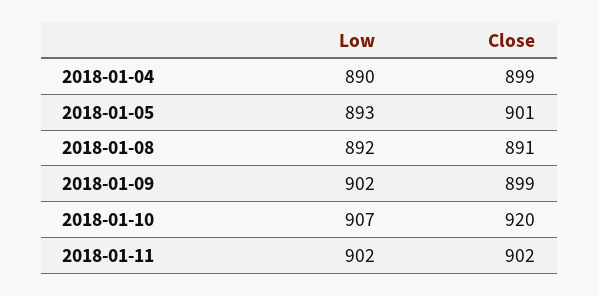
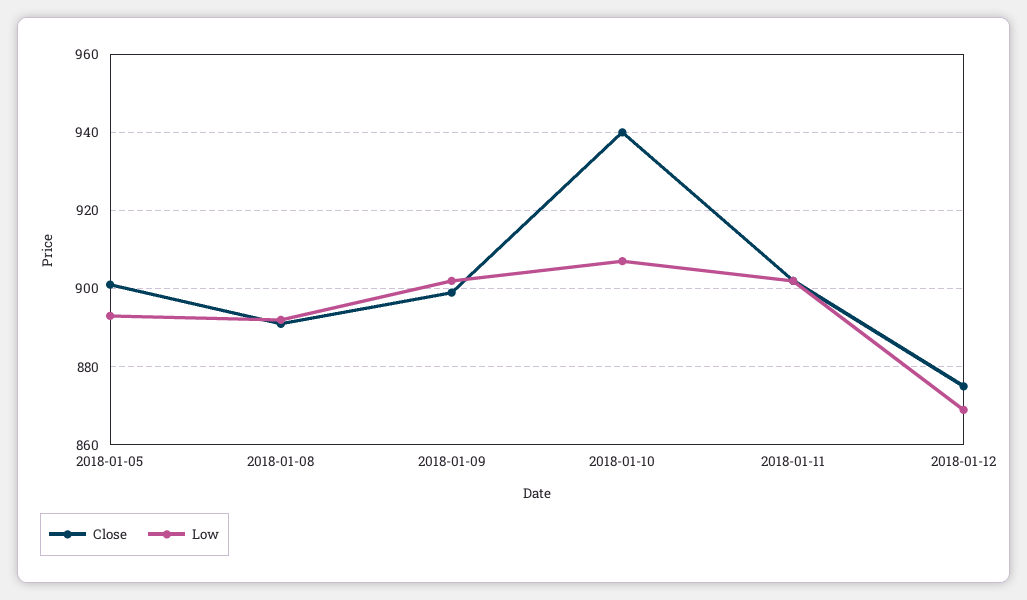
Low, 2018-01-04: 890 -> none
Close, 2018-01-04: 899 -> none
Close, 2018-01-10: 920 -> 940
Close, 2018-01-12: none -> 875
Low, 2018-01-12: none -> 870

